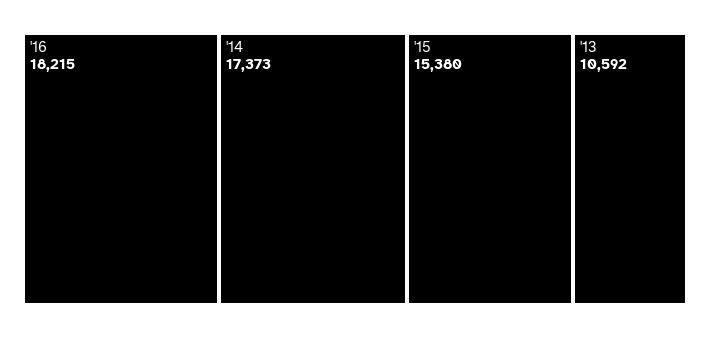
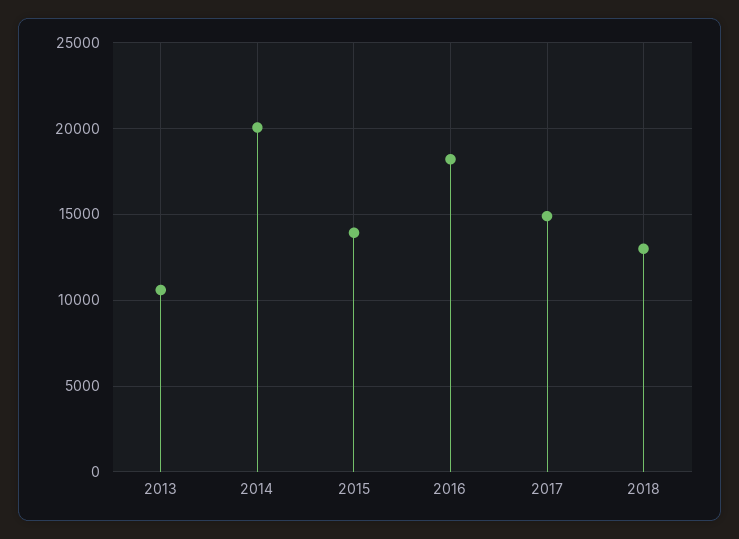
'14: 17373 -> 20000
'15: 15380 -> 14000
2017: none -> 15000
2018: none -> 13000

